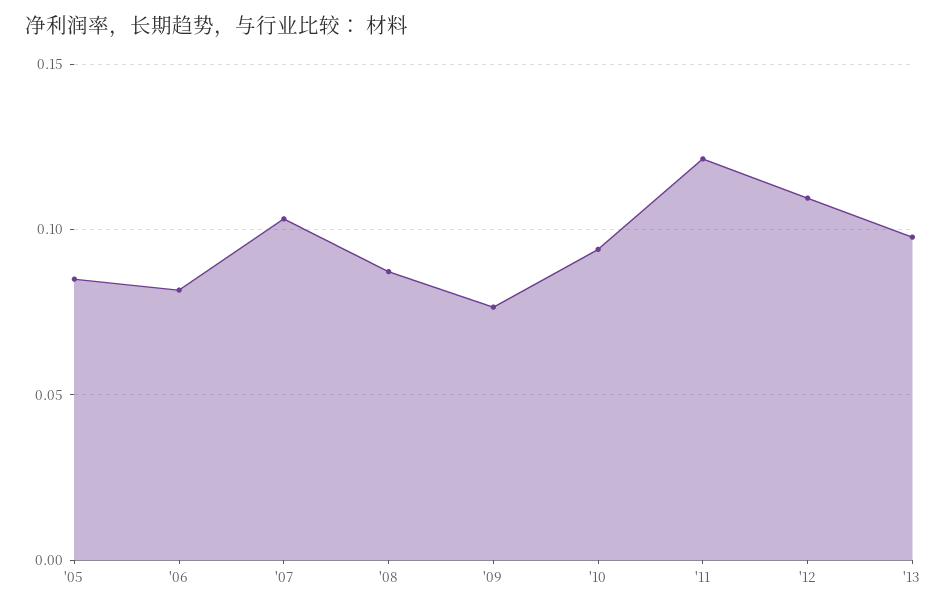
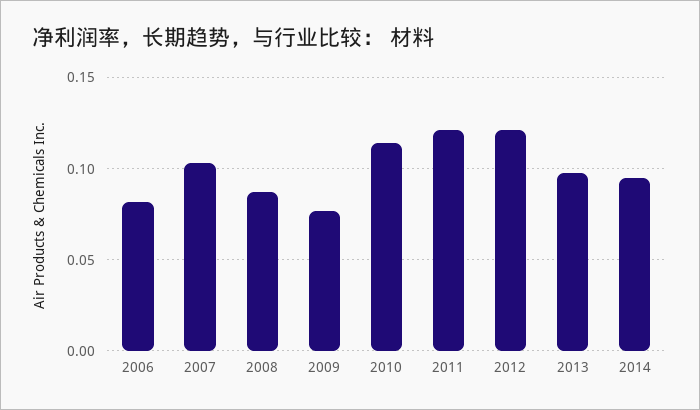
'05: 0.085 -> none
'10: 0.095 -> 0.115
'12: 0.11 -> 0.12
2014: none -> 0.095

